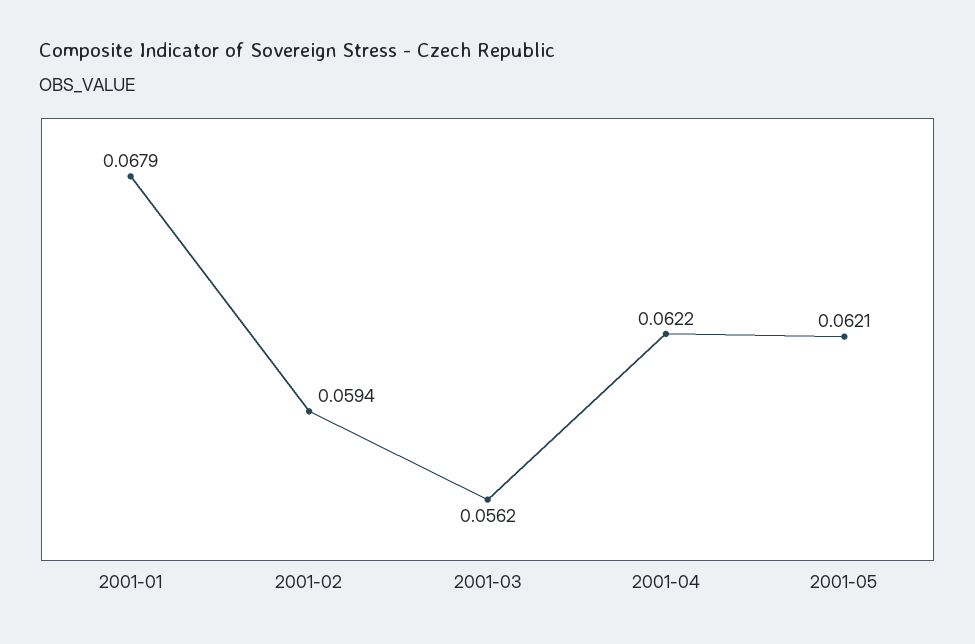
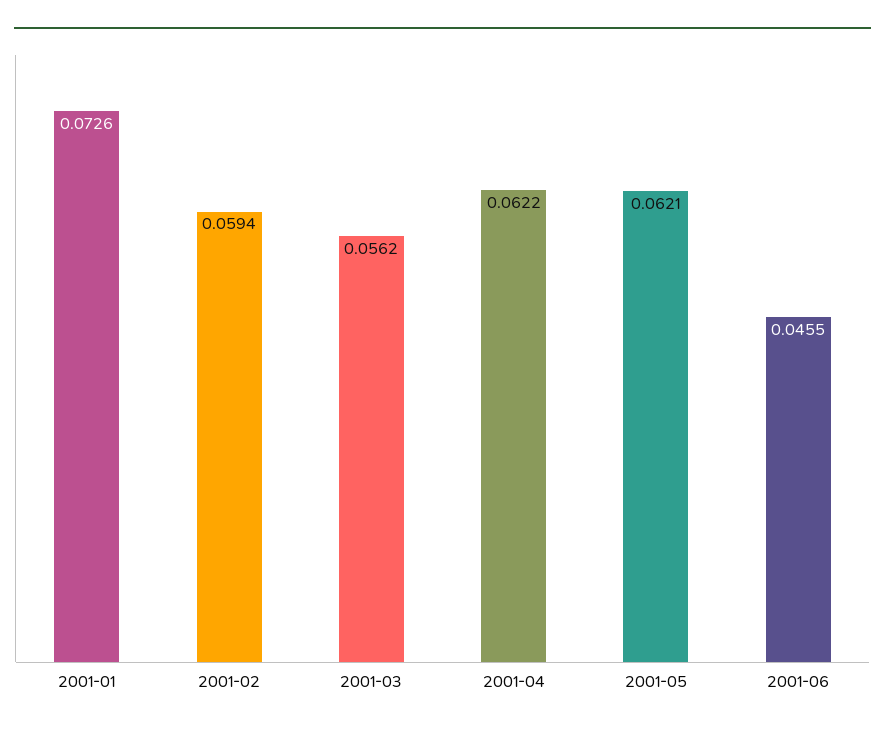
2001-01: 0.0679 -> 0.0726
2001-06: none -> 0.0455

